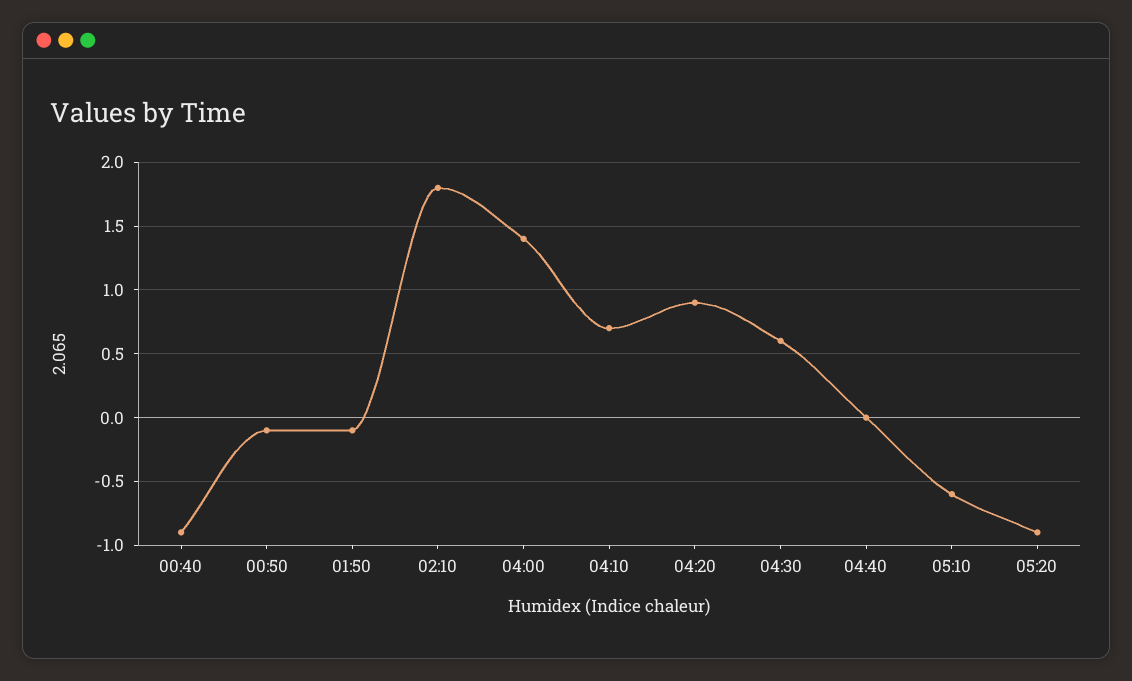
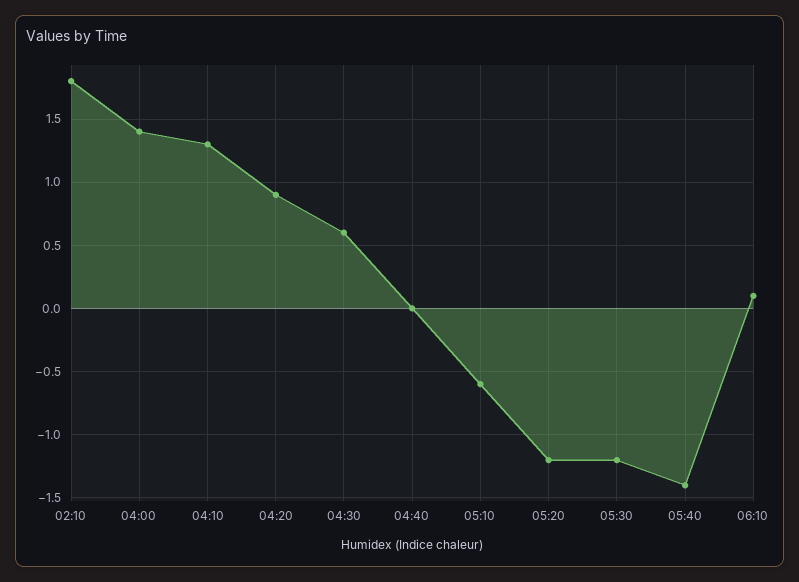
00:40: -0.9 -> none
00:50: -0.1 -> none
01:50: -0.1 -> none
04:10: 0.7 -> 1.3
05:20: -0.9 -> -1.2
05:30: none -> -1.2
05:40: none -> -1.4
06:10: none -> 0.1

